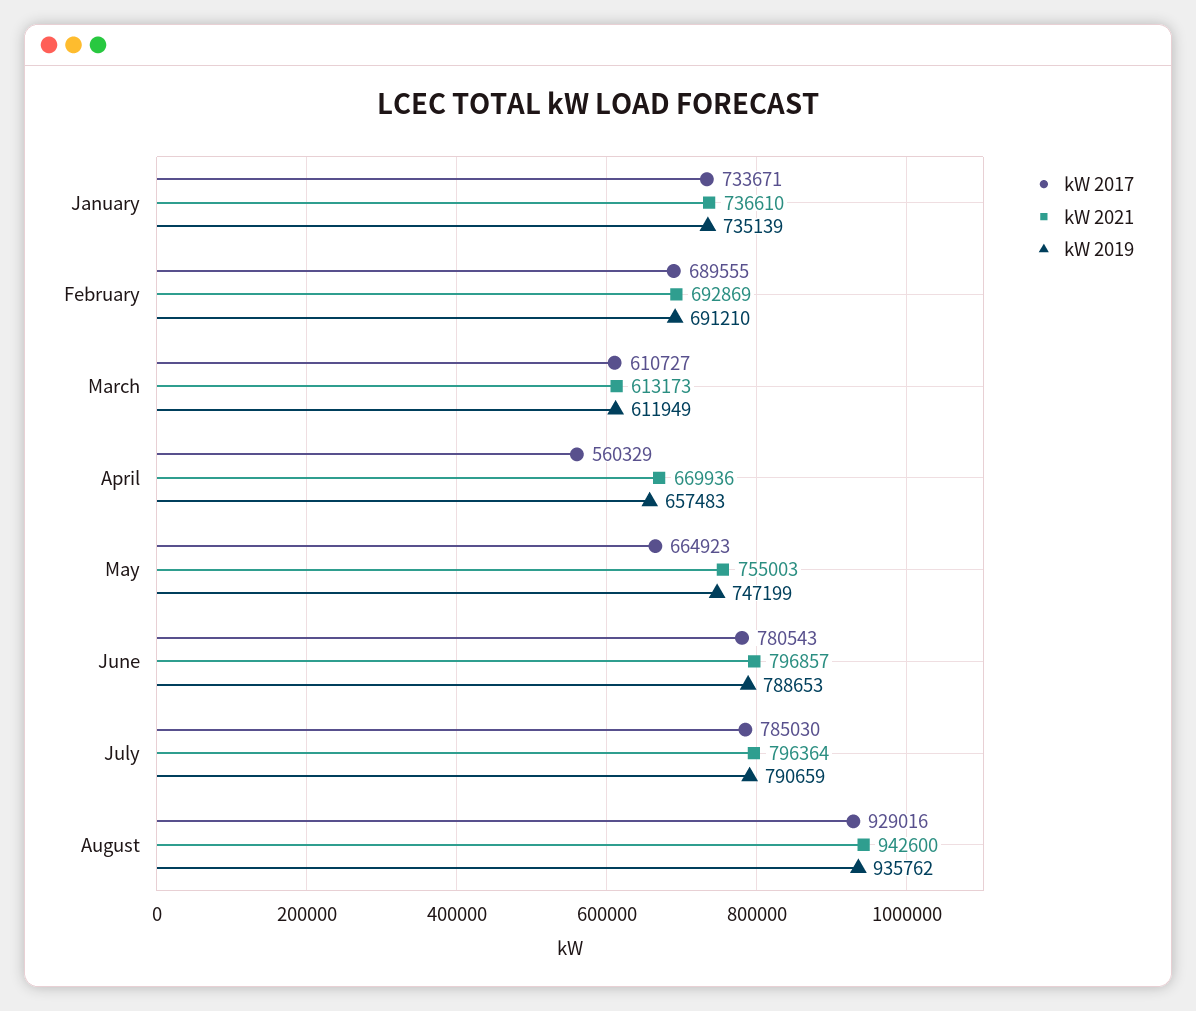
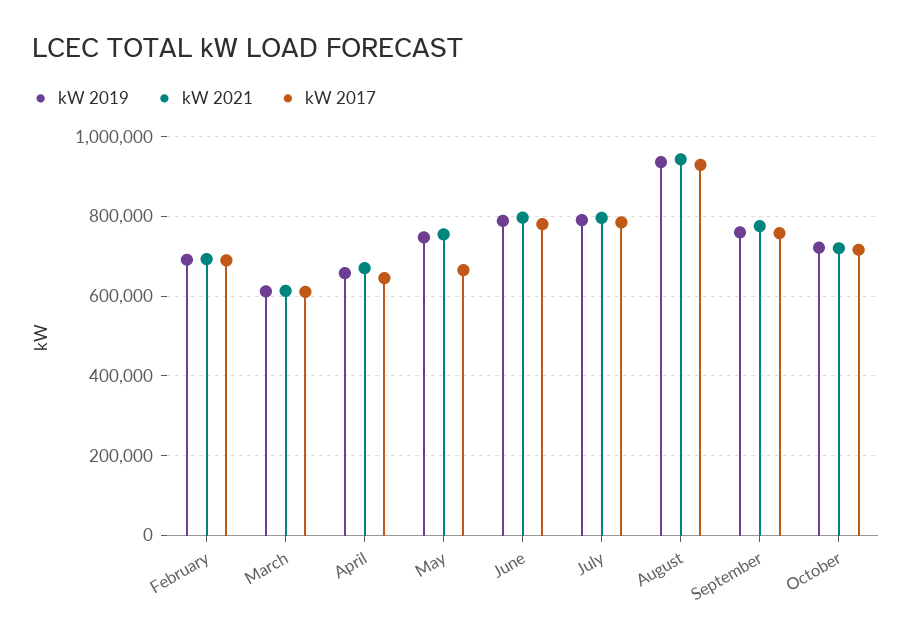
kW 2017, January: 733671 -> none
kW 2021, January: 736610 -> none
kW 2019, January: 735139 -> none
kW 2017, April: 560329 -> 640000
kW 2019, September: none -> 760000
kW 2021, September: none -> 780000
kW 2017, September: none -> 760000
kW 2019, October: none -> 720000
kW 2021, October: none -> 720000
kW 2017, October: none -> 720000

